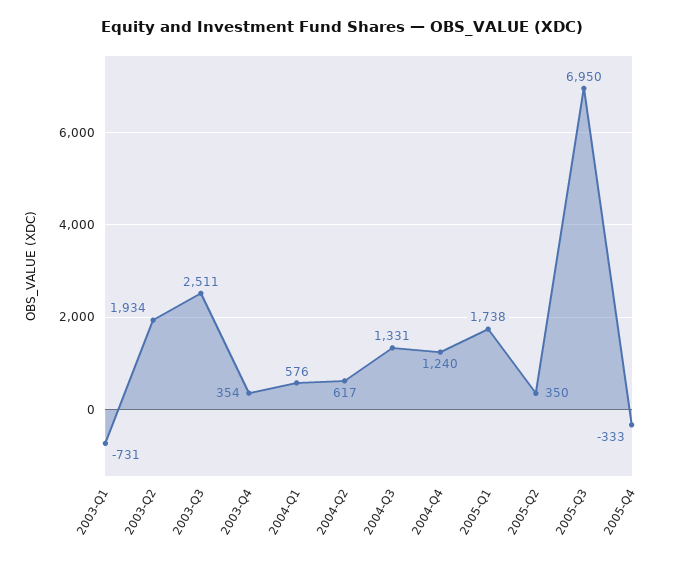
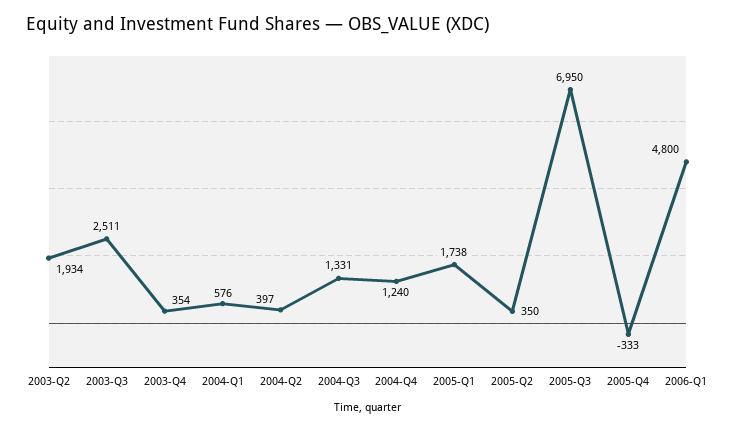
2003-Q1: -731 -> none
2004-Q2: 617 -> 397
2006-Q1: none -> 4800

